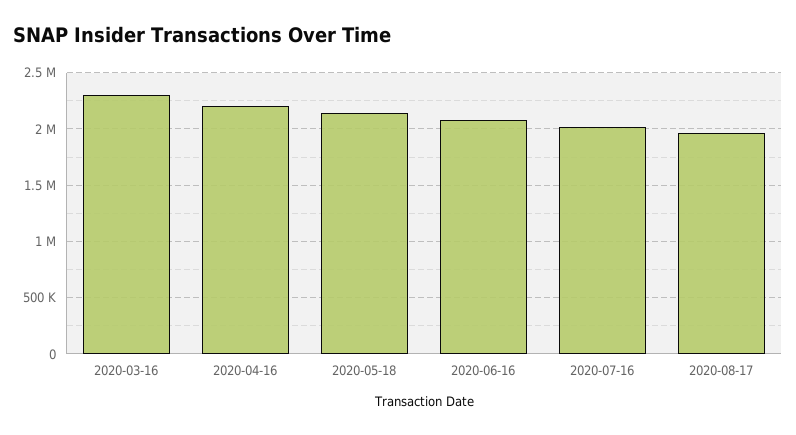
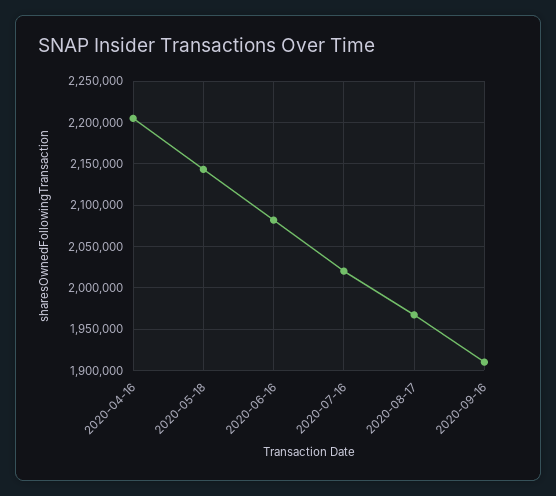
2020-03-16: 2300000 -> none
2020-09-16: none -> 1910000

